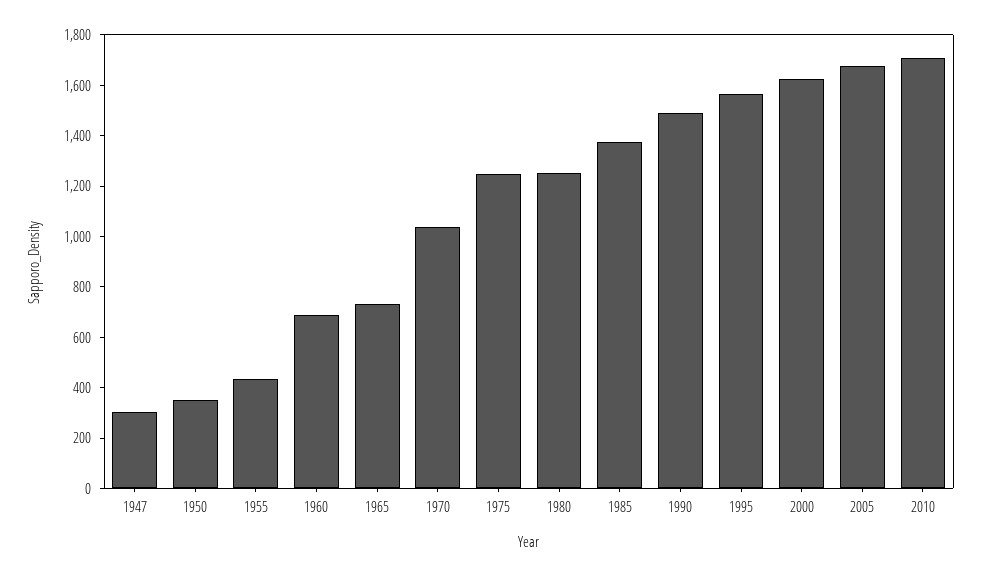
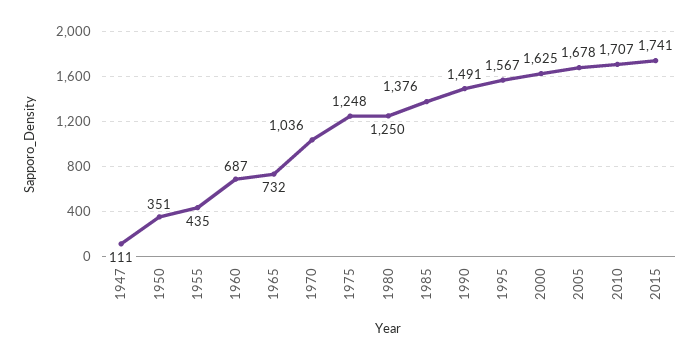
1947: 300 -> 111
2015: none -> 1741

